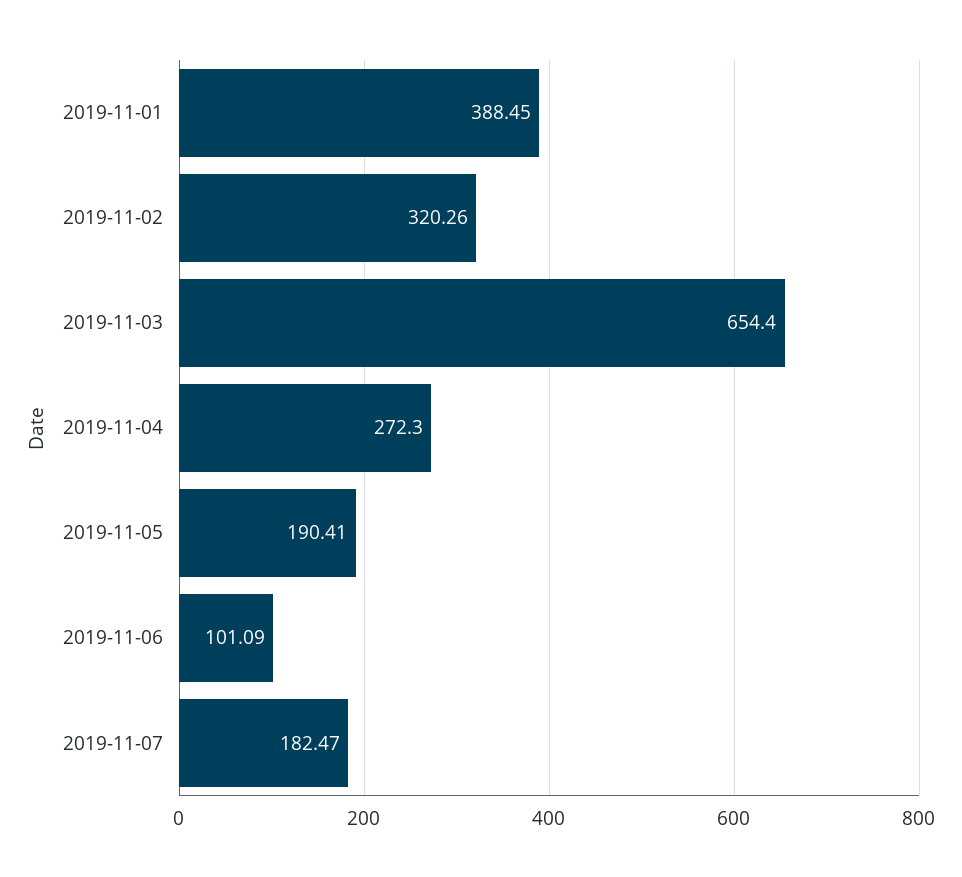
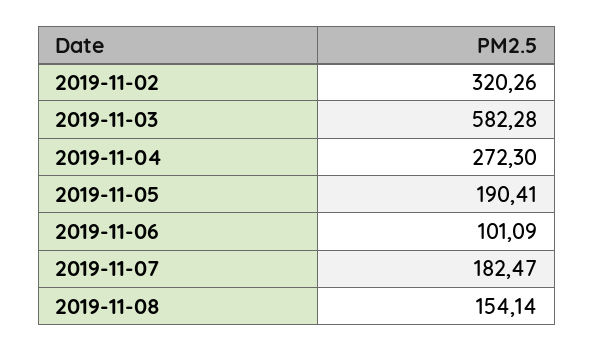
2019-11-01: 388.45 -> none
2019-11-03: 654.4 -> 582.28
2019-11-08: none -> 154.14

